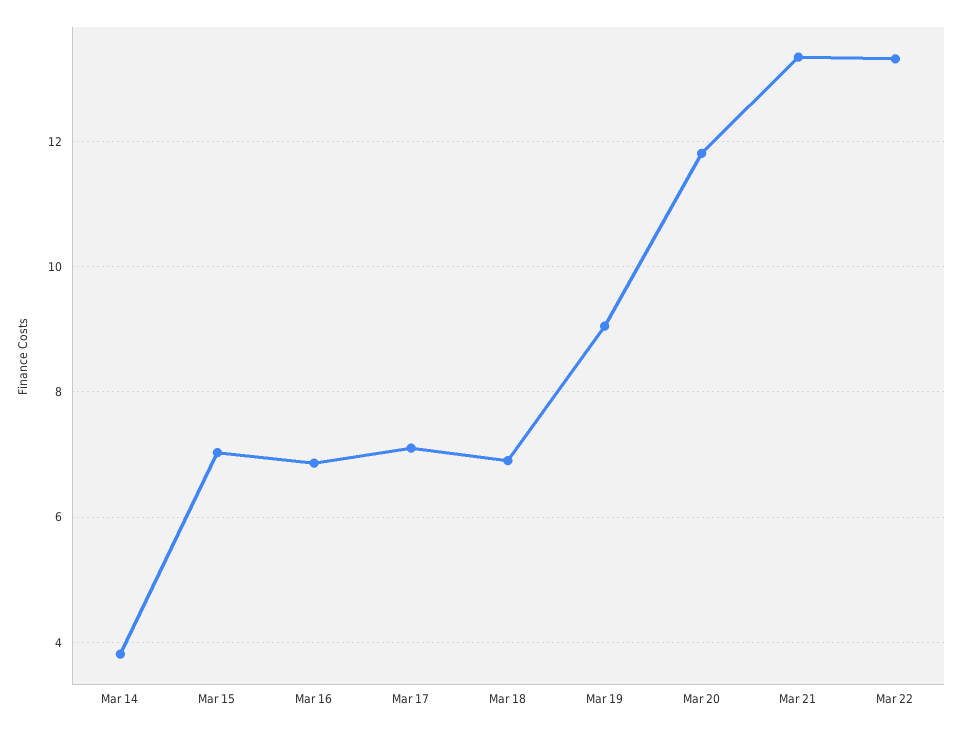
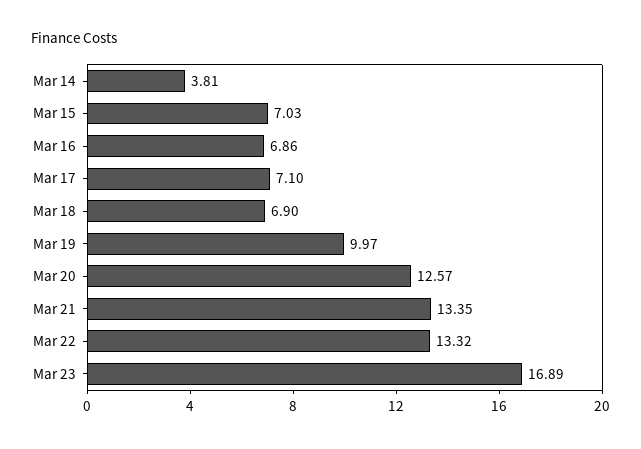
Mar 19: 9 -> 9.97
Mar 20: 11.8 -> 12.57
Mar 23: none -> 16.89

